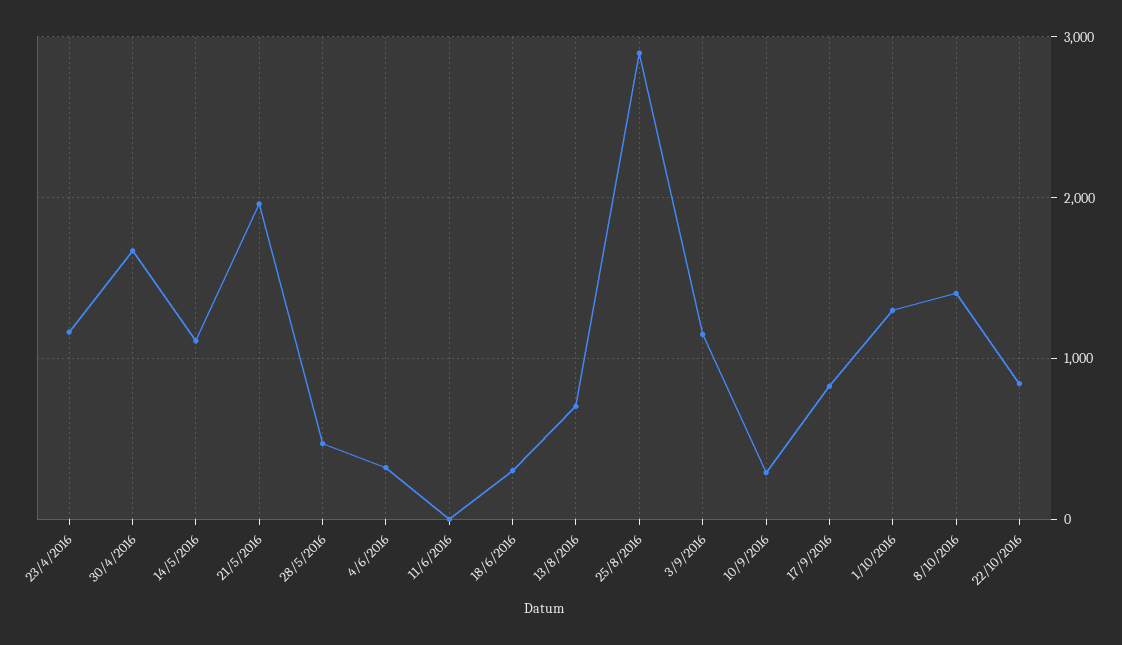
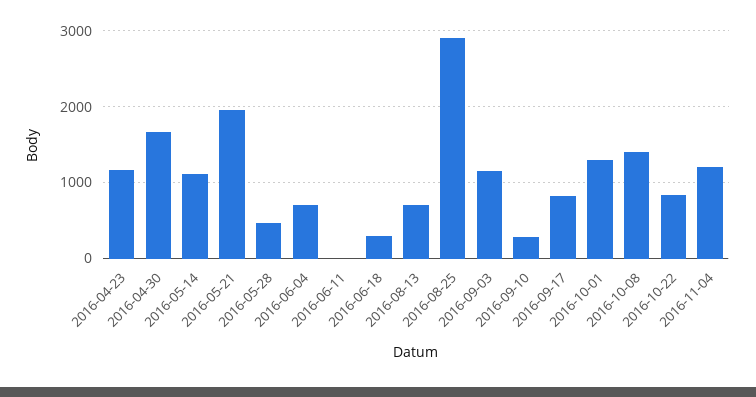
4/6/2016: 300 -> 700
2016-11-04: none -> 1200

